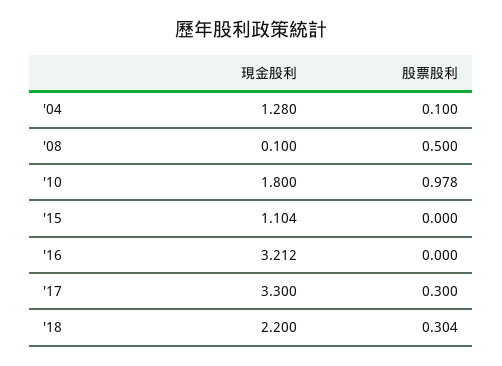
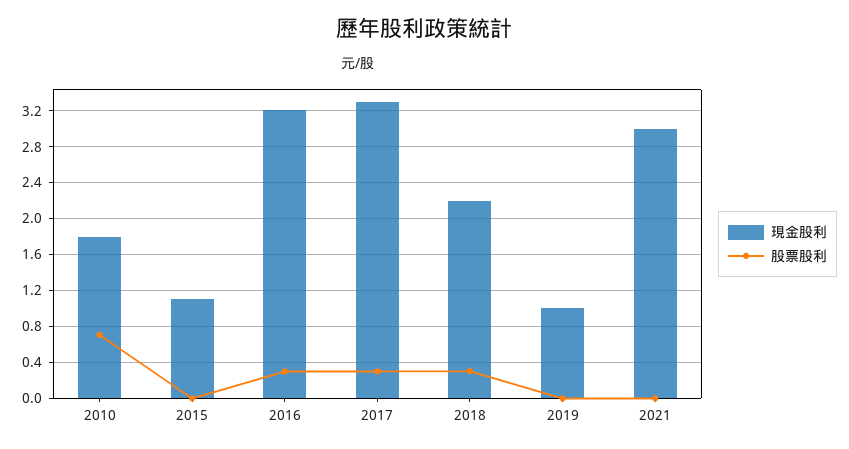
現金股利, '04: 1.28 -> none
股票股利, '04: 0.1 -> none
現金股利, '08: 0.1 -> none
股票股利, '08: 0.5 -> none
股票股利, '10: 0.978 -> 0.7
股票股利, '16: 0 -> 0.3
現金股利, 2019: none -> 1
股票股利, 2019: none -> 0
現金股利, 2021: none -> 3
股票股利, 2021: none -> 0

